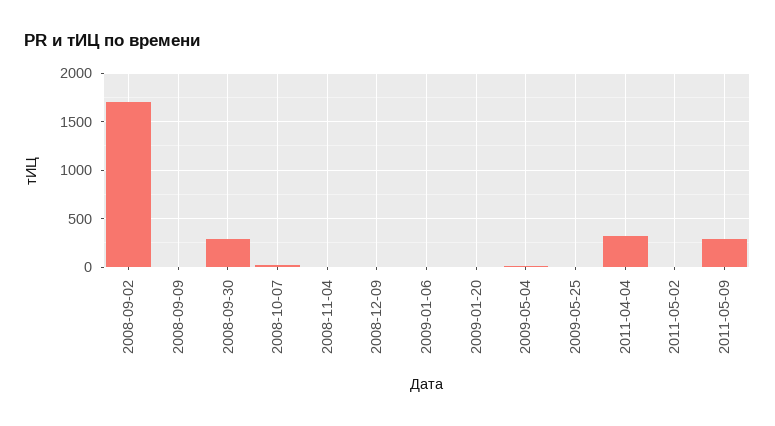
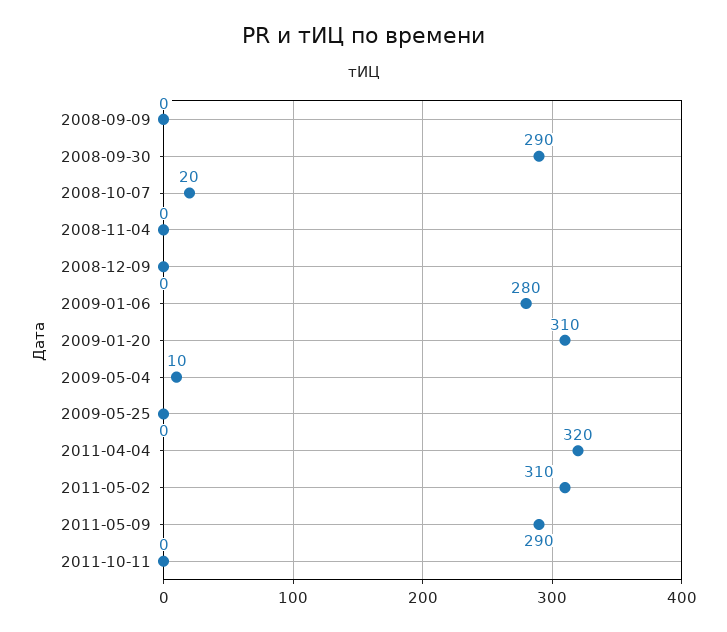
2008-09-02: 1700 -> none
2009-01-06: 0 -> 280
2009-01-20: 0 -> 310
2011-05-02: 0 -> 310
2011-10-11: none -> 0

